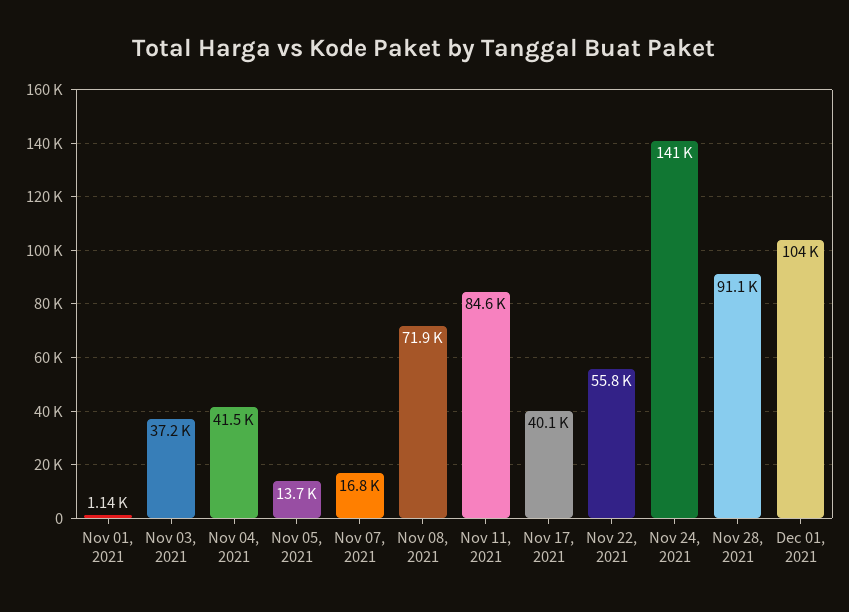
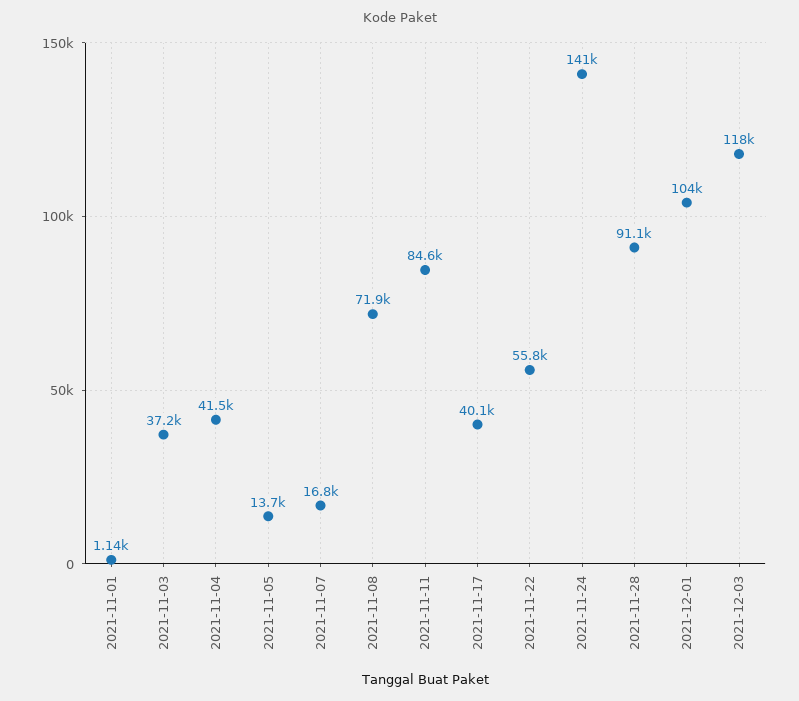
2021-12-03: none -> 118000

